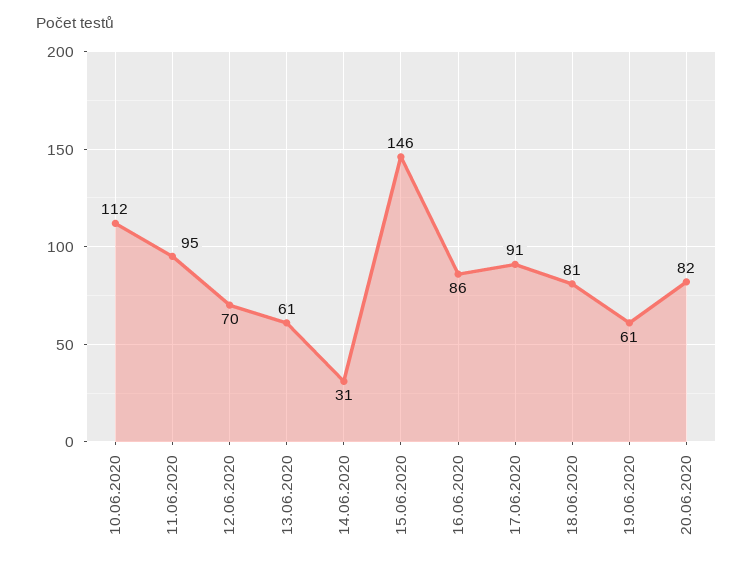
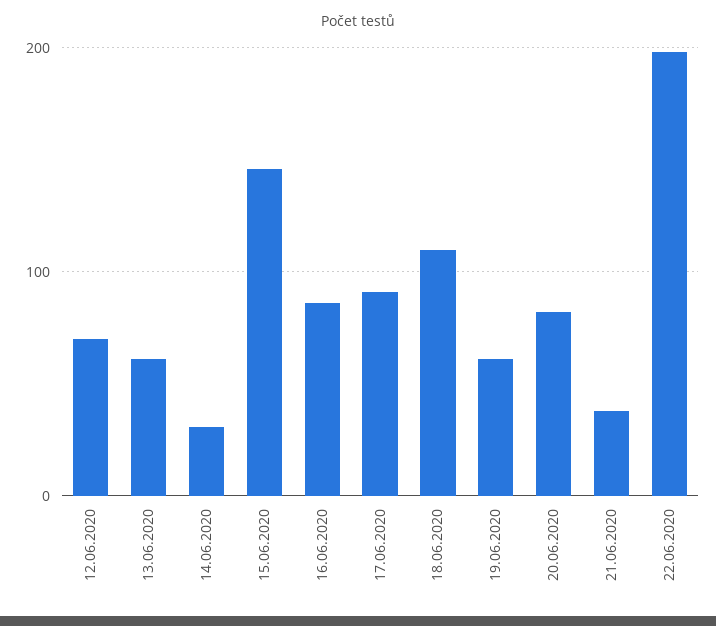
10.06.2020: 112 -> none
11.06.2020: 95 -> none
18.06.2020: 81 -> 110
21.06.2020: none -> 40
22.06.2020: none -> 200

